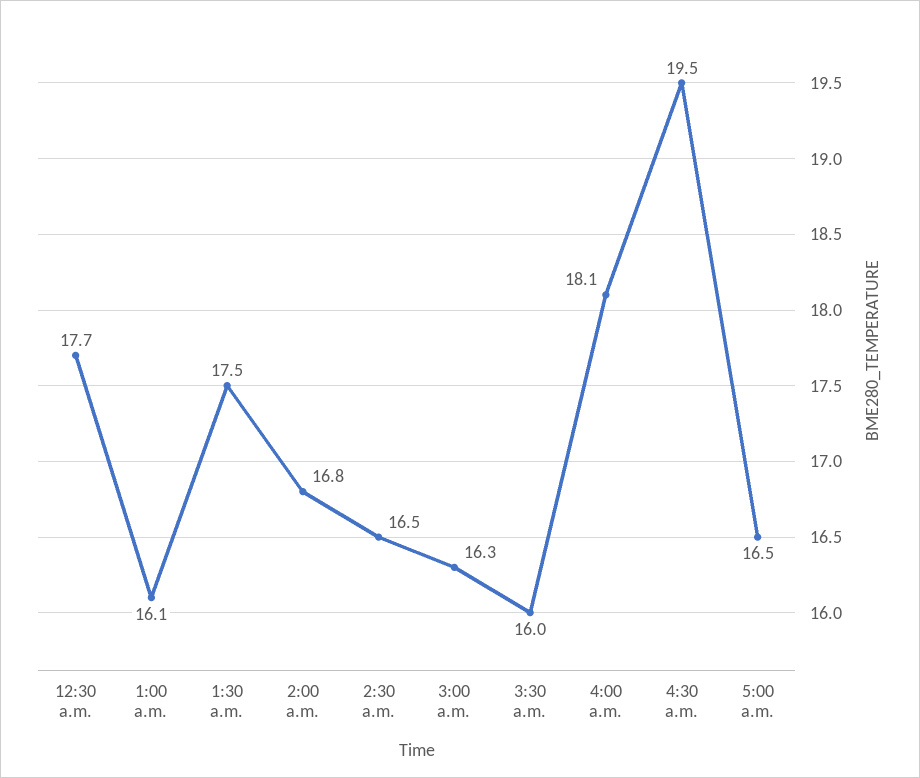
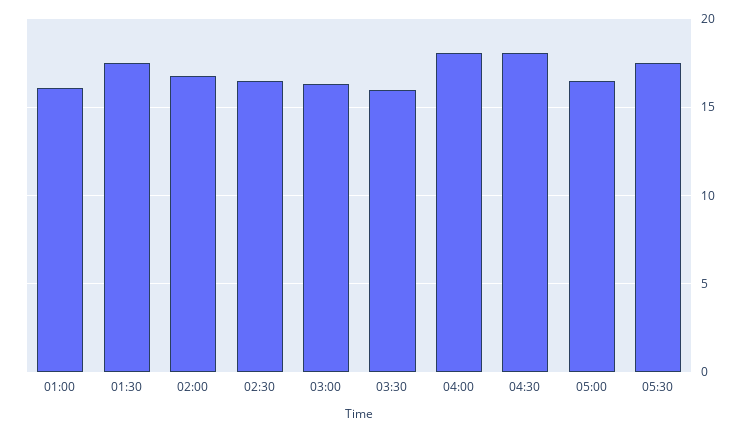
12:30 a.m.: 17.7 -> none
4:30 a.m.: 19.5 -> 18
05:30: none -> 17.5

